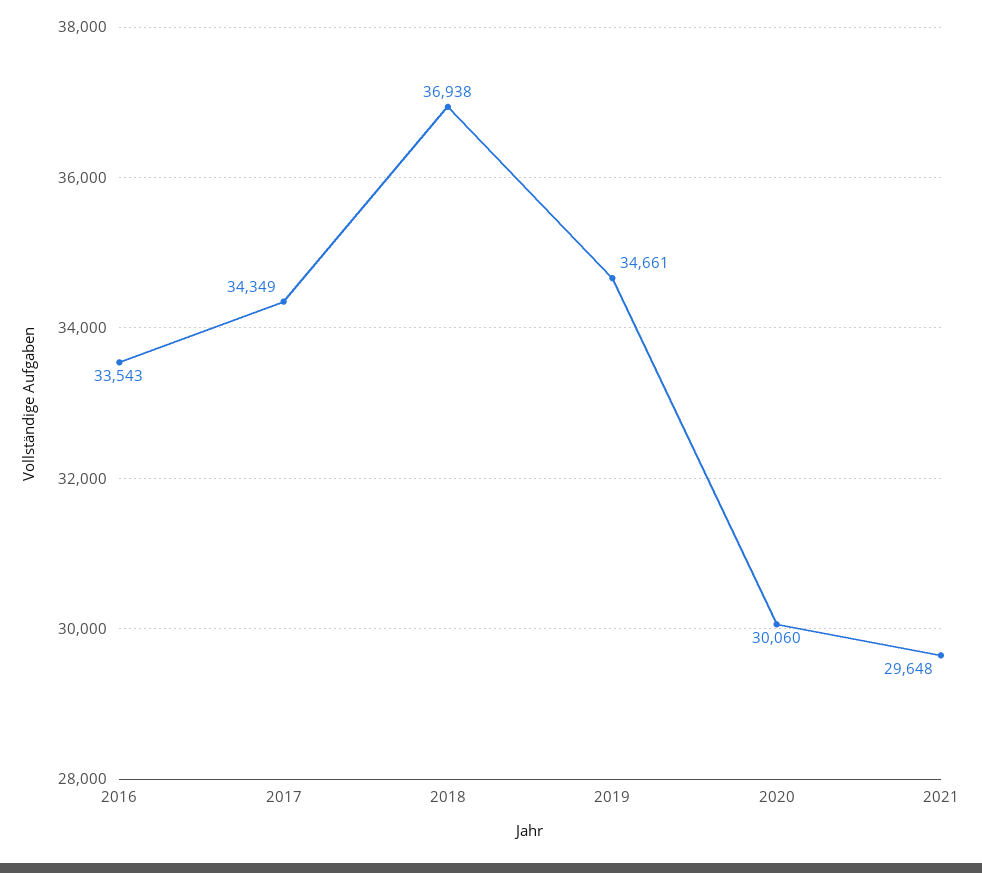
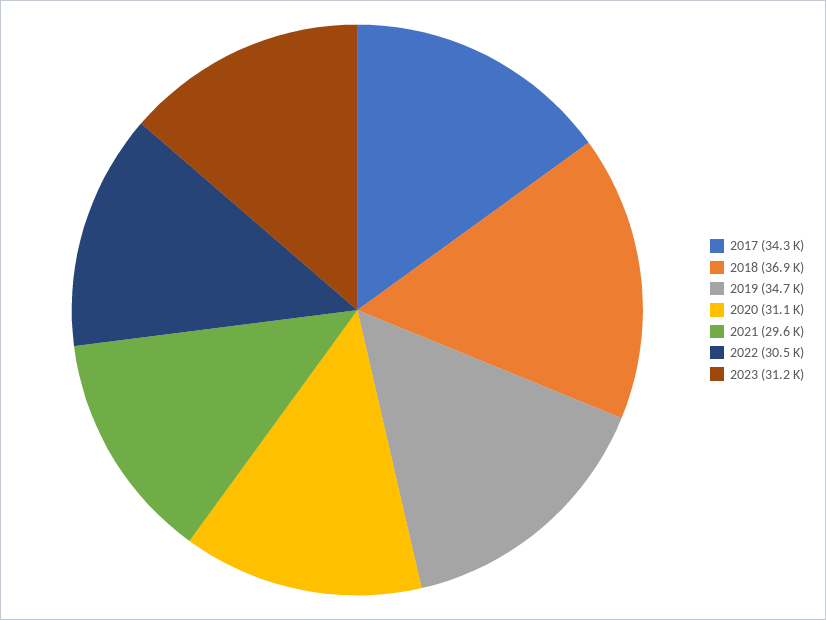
2016: 33543 -> none
2020: 30060 -> 31100
2022: none -> 30500
2023: none -> 31200

